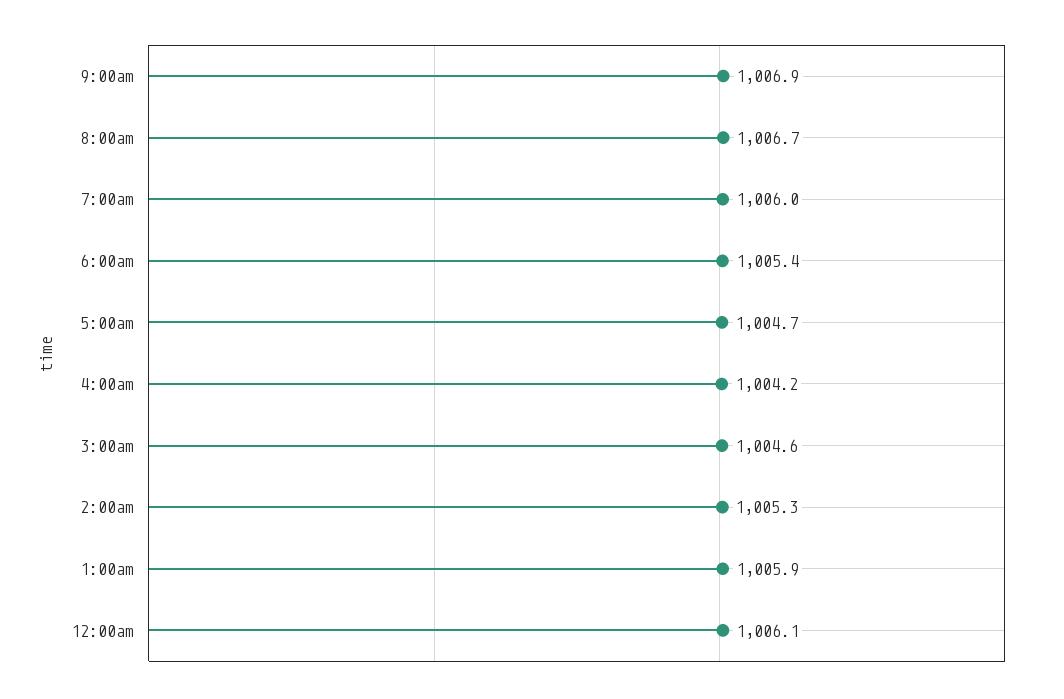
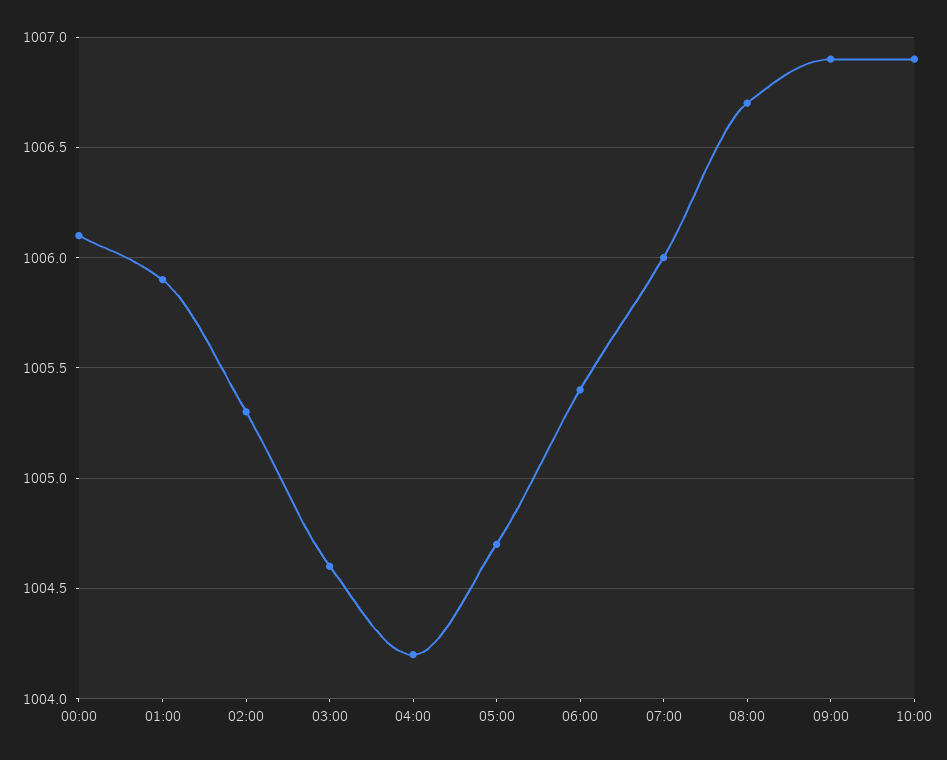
10:00: none -> 1006.9

